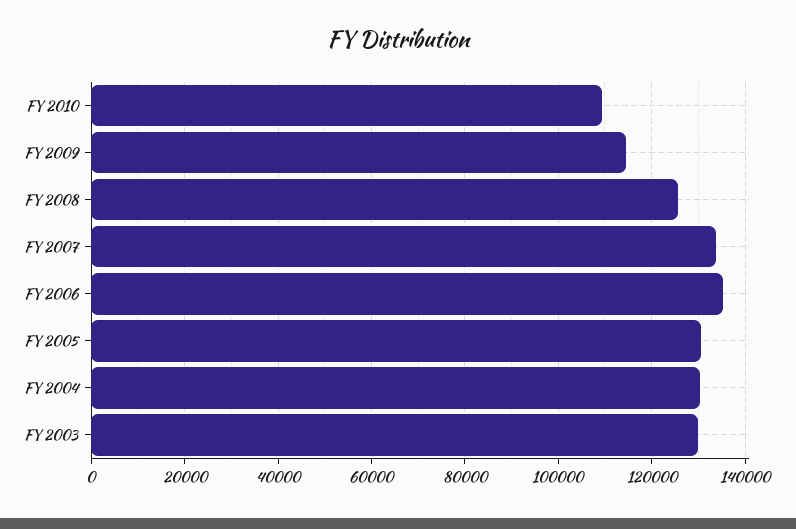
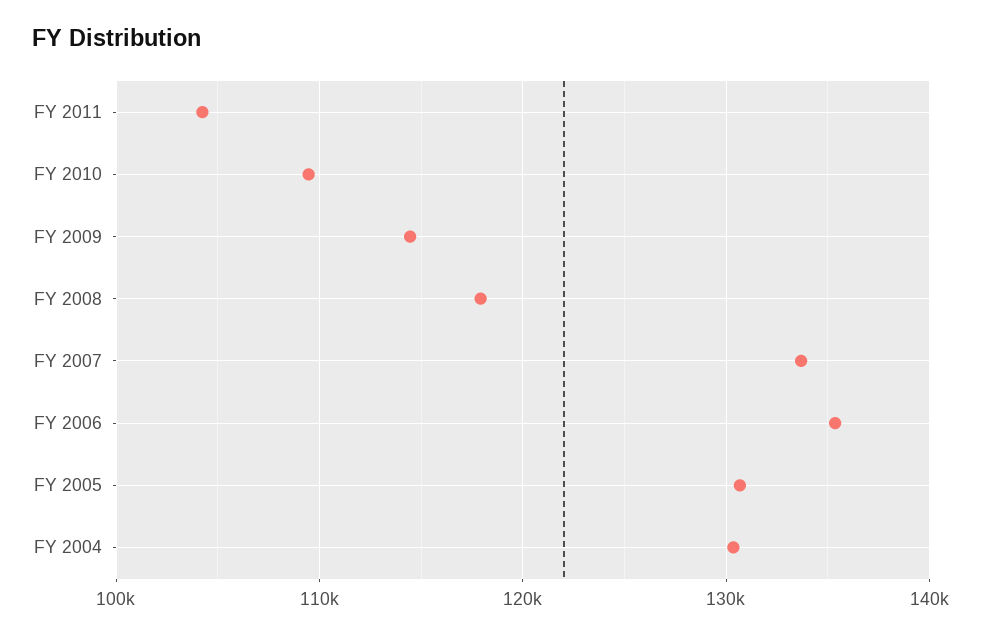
FY 2008: 126000 -> 118000
FY 2003: 130000 -> none
FY 2011: none -> 104000

